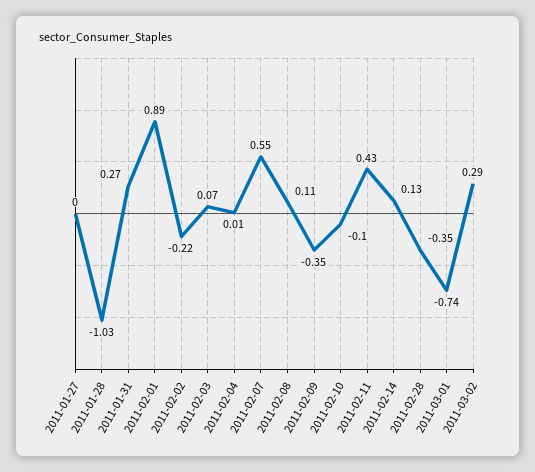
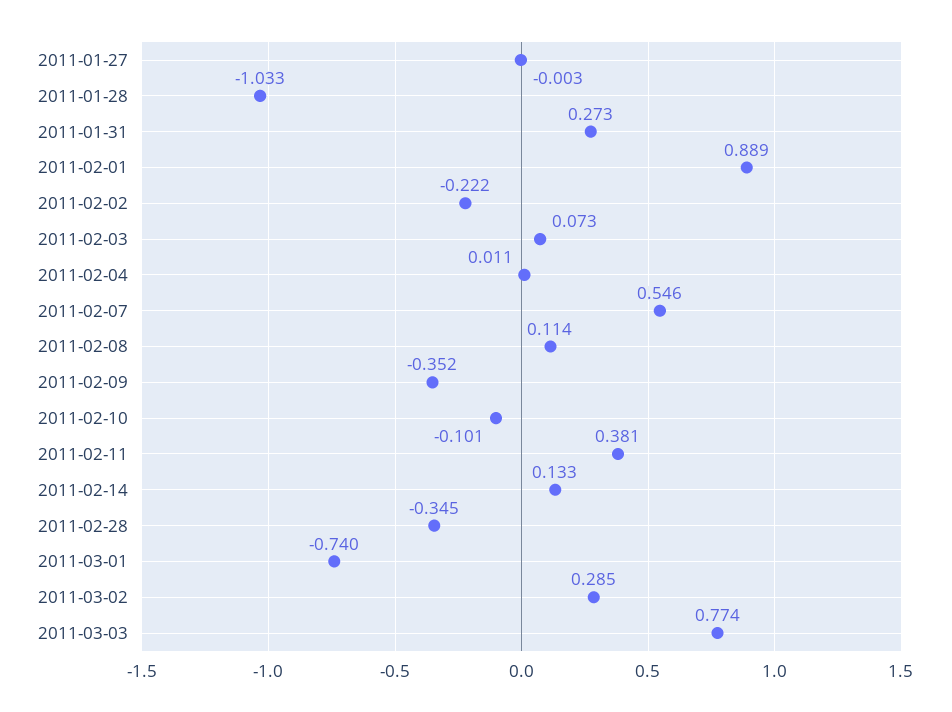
2011-02-11: 0.43 -> 0.381
2011-03-03: none -> 0.774

